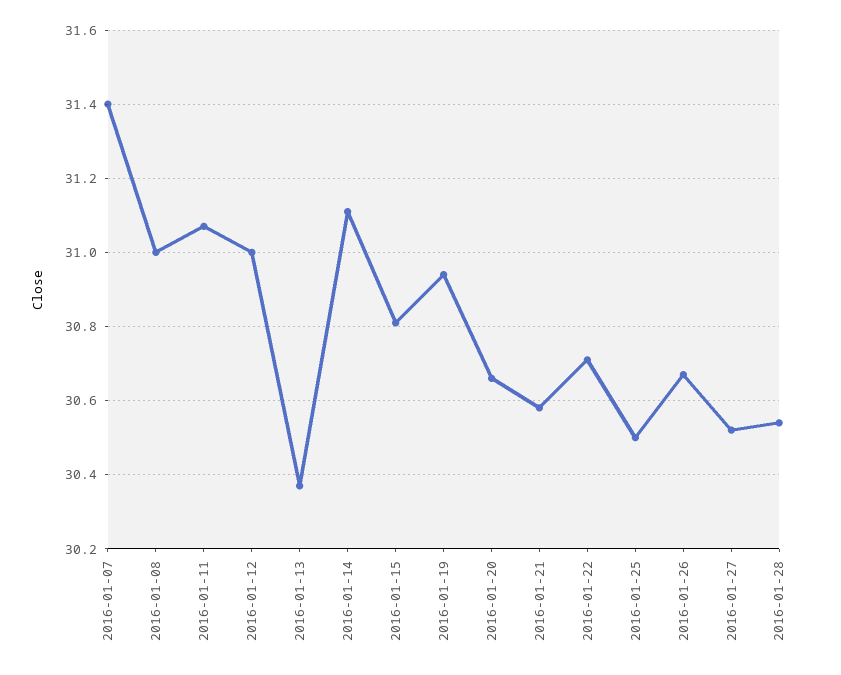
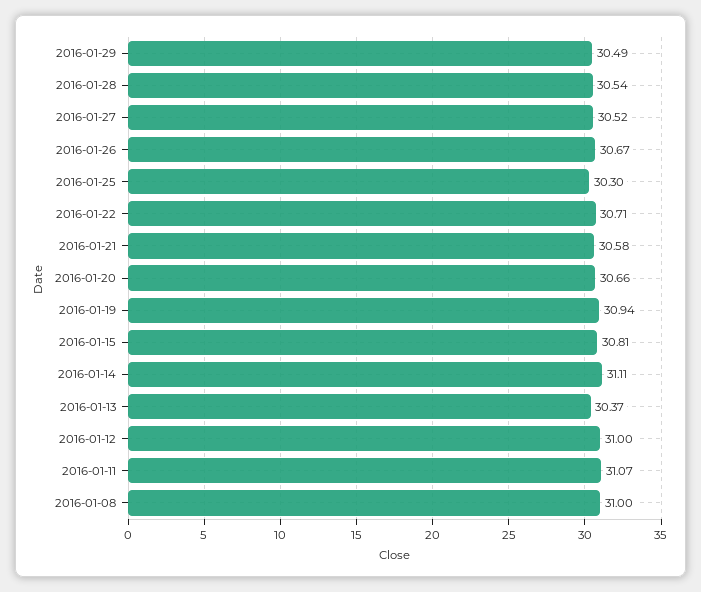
2016-01-07: 31.4 -> none
2016-01-25: 30.5 -> 30.3
2016-01-29: none -> 30.49

